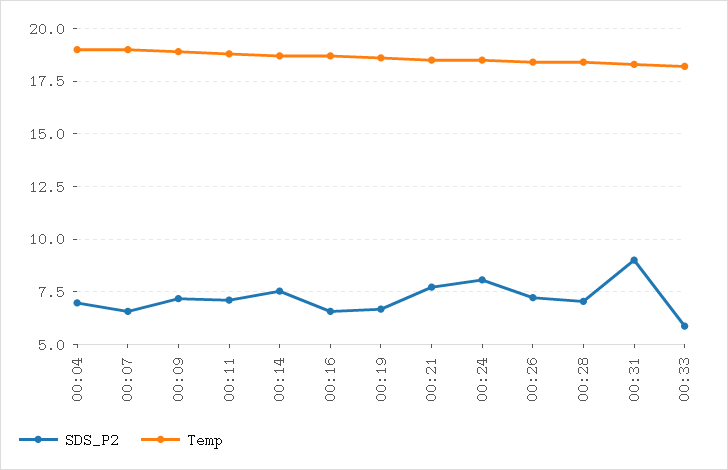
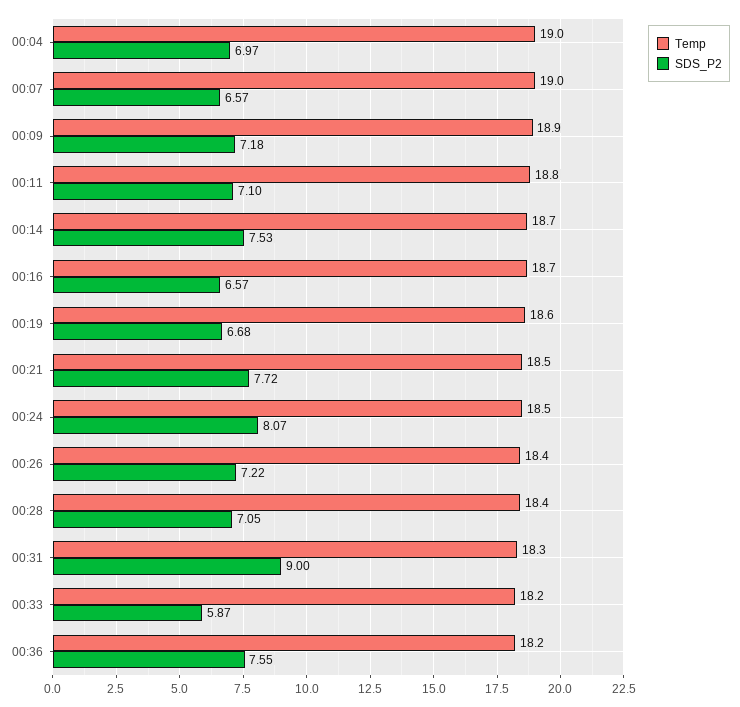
Temp, 00:36: none -> 18.2
SDS_P2, 00:36: none -> 7.55

